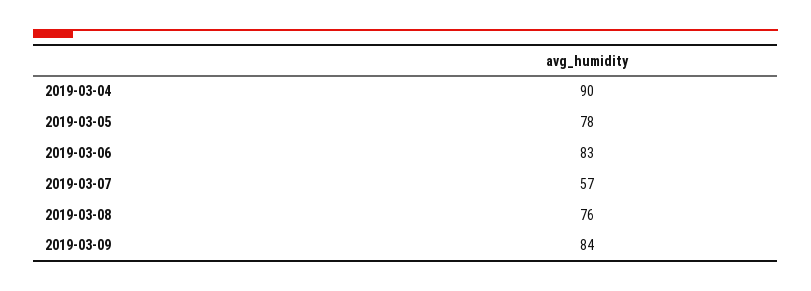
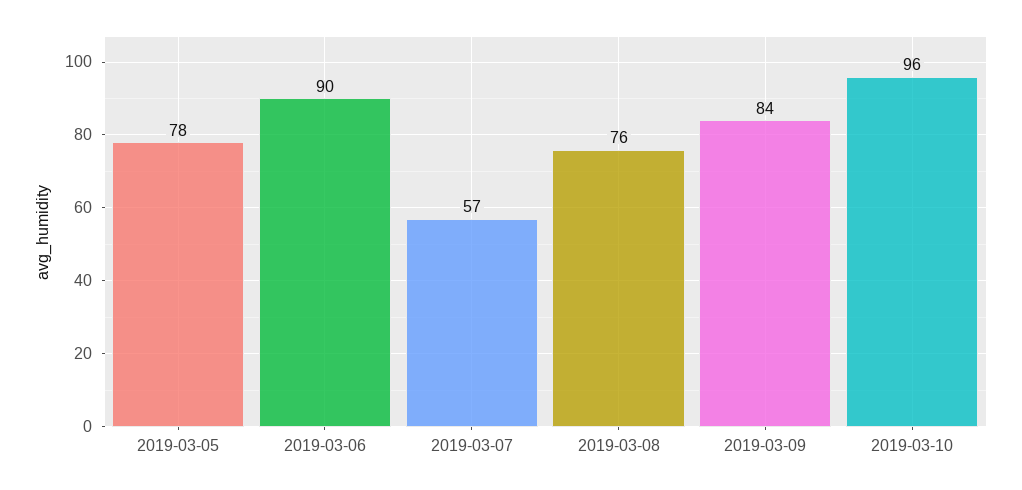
2019-03-04: 90 -> none
2019-03-06: 83 -> 90
2019-03-10: none -> 96

